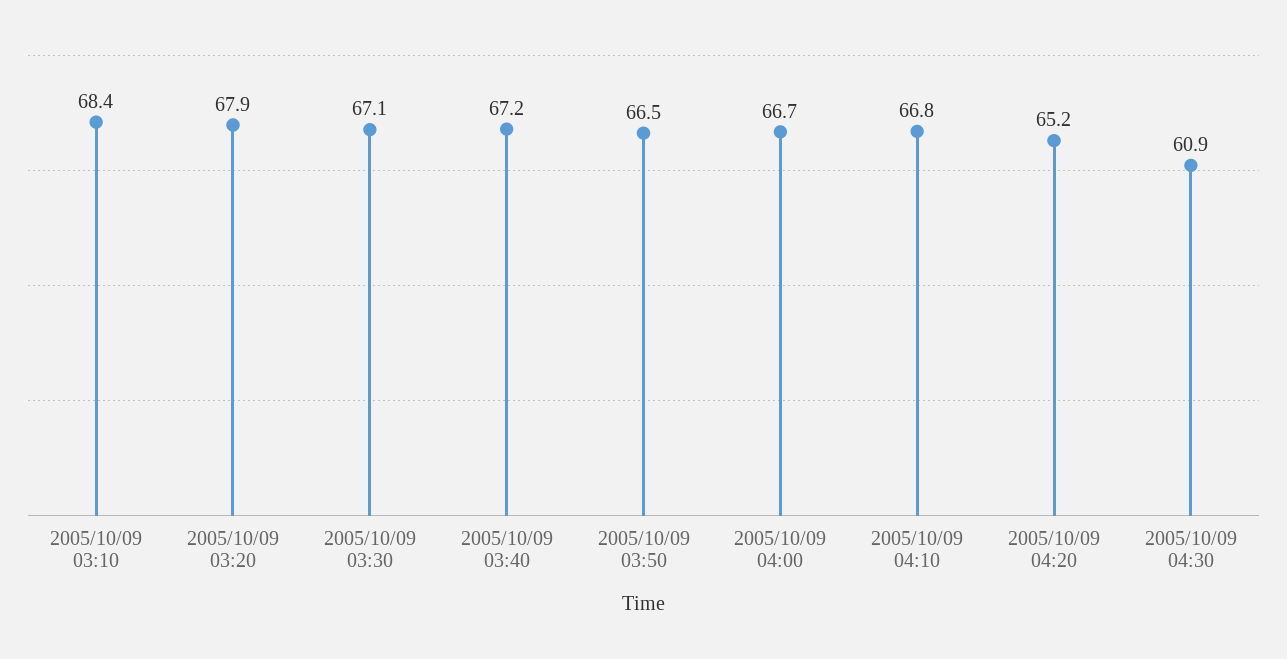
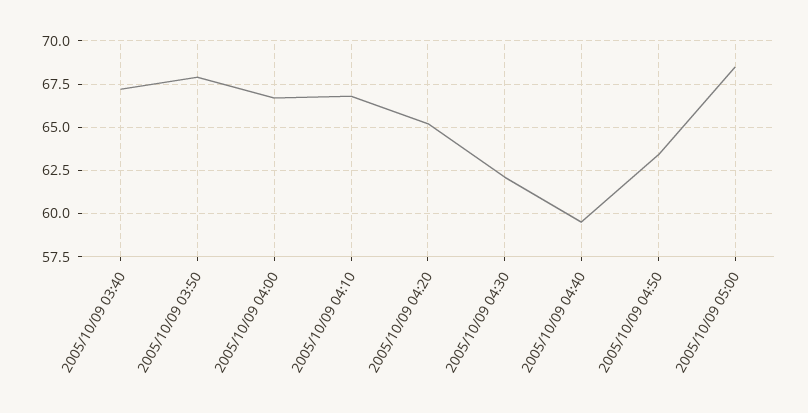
2005/10/09 03:10: 68.4 -> none
2005/10/09 03:20: 67.9 -> none
2005/10/09 03:30: 67.1 -> none
2005/10/09 03:50: 66.5 -> 68
2005/10/09 04:30: 60.9 -> 62
2005/10/09 04:40: none -> 59.5
2005/10/09 04:50: none -> 63.5
2005/10/09 05:00: none -> 68.5

